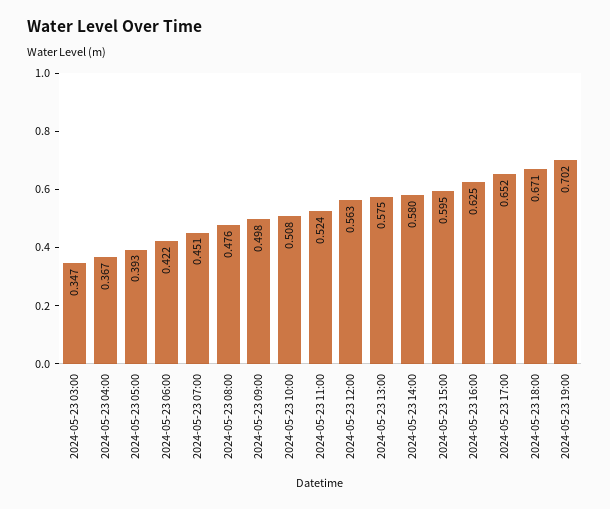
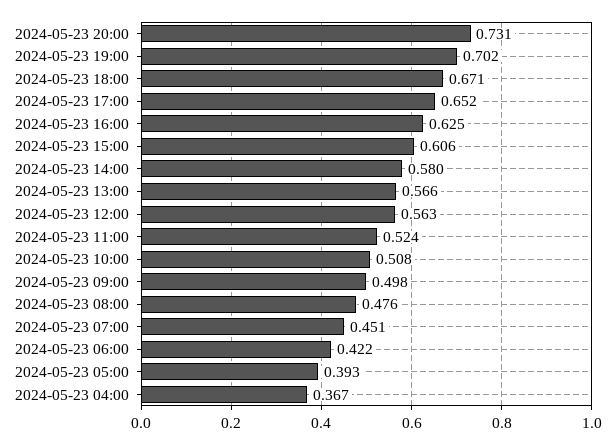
2024-05-23 03:00: 0.347 -> none
2024-05-23 13:00: 0.575 -> 0.566
2024-05-23 15:00: 0.595 -> 0.606
2024-05-23 20:00: none -> 0.731

